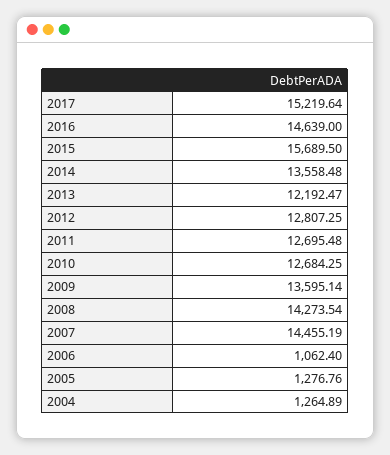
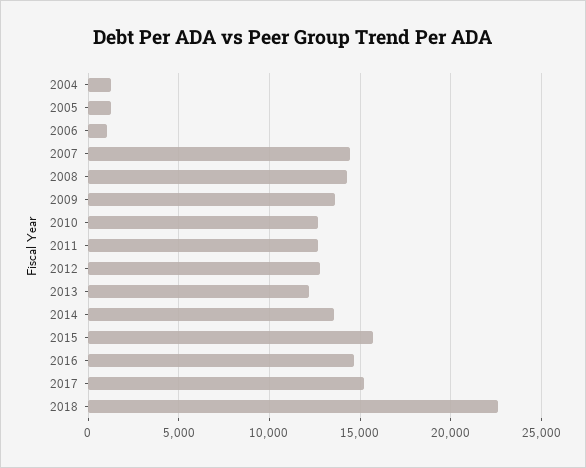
2018: none -> 22500

